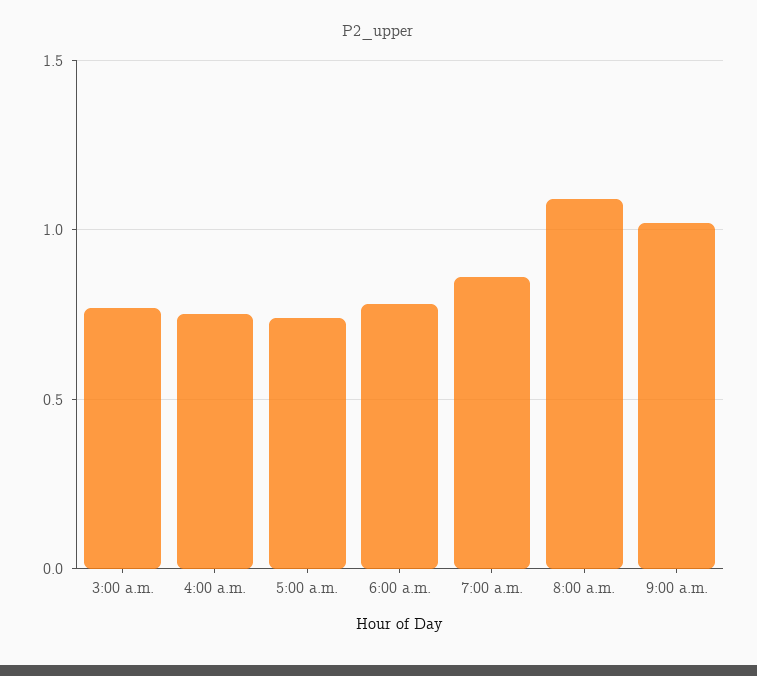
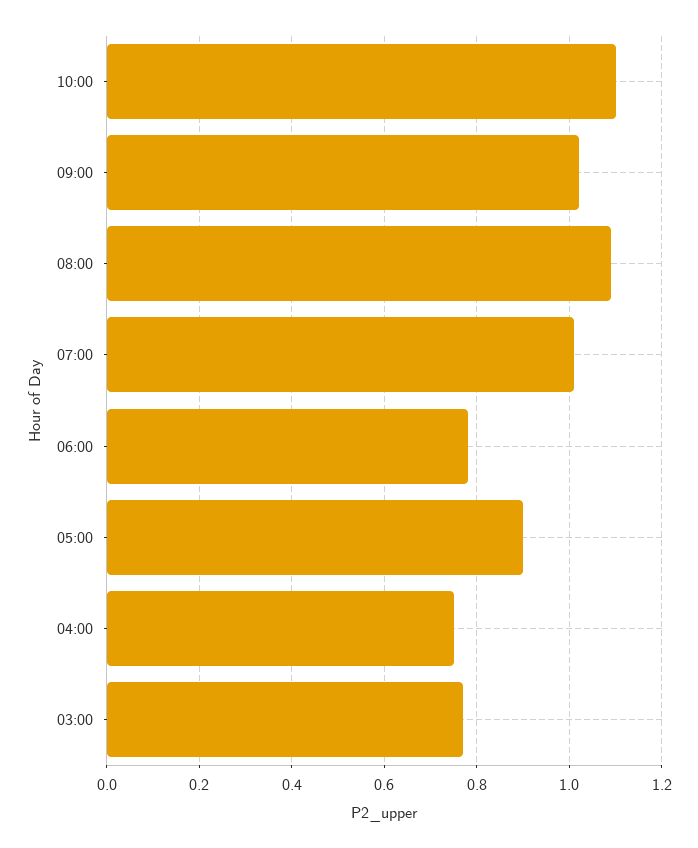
5:00 a.m.: 0.75 -> 0.9
7:00 a.m.: 0.85 -> 1
10:00: none -> 1.1

